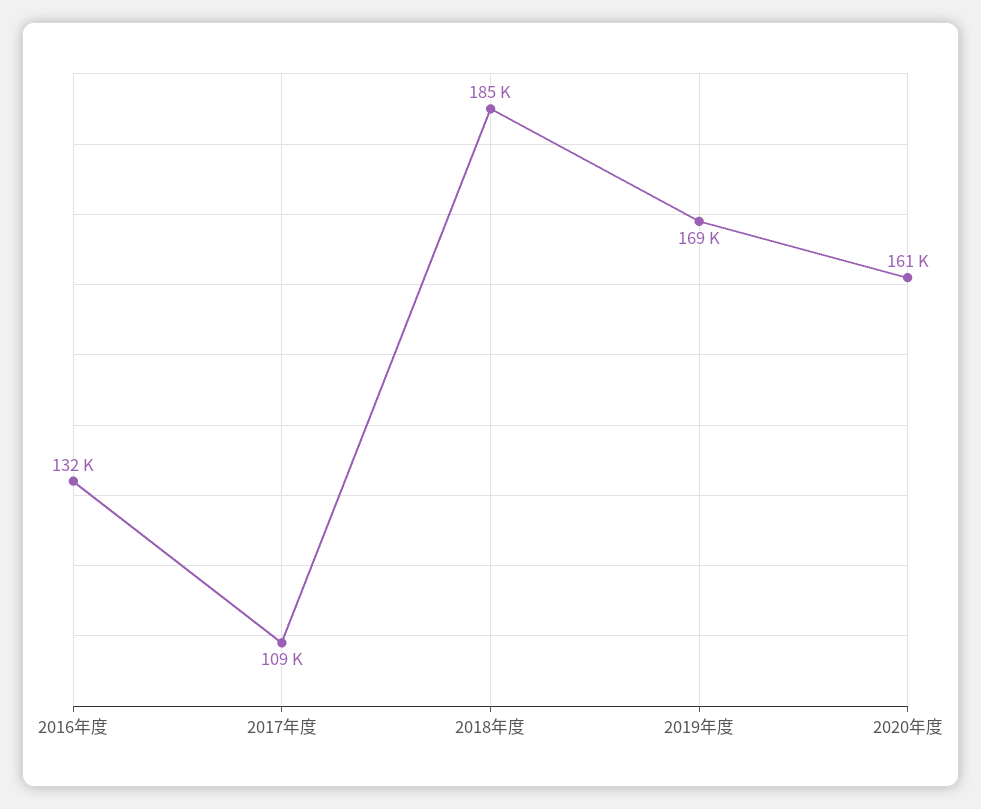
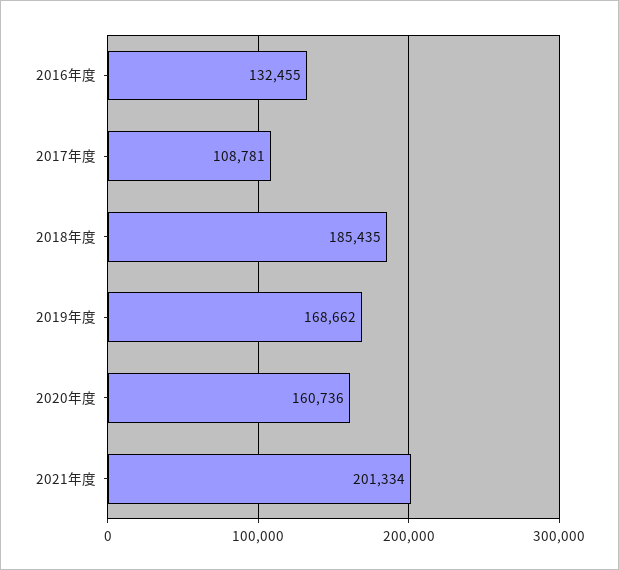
2021年度: none -> 201334

